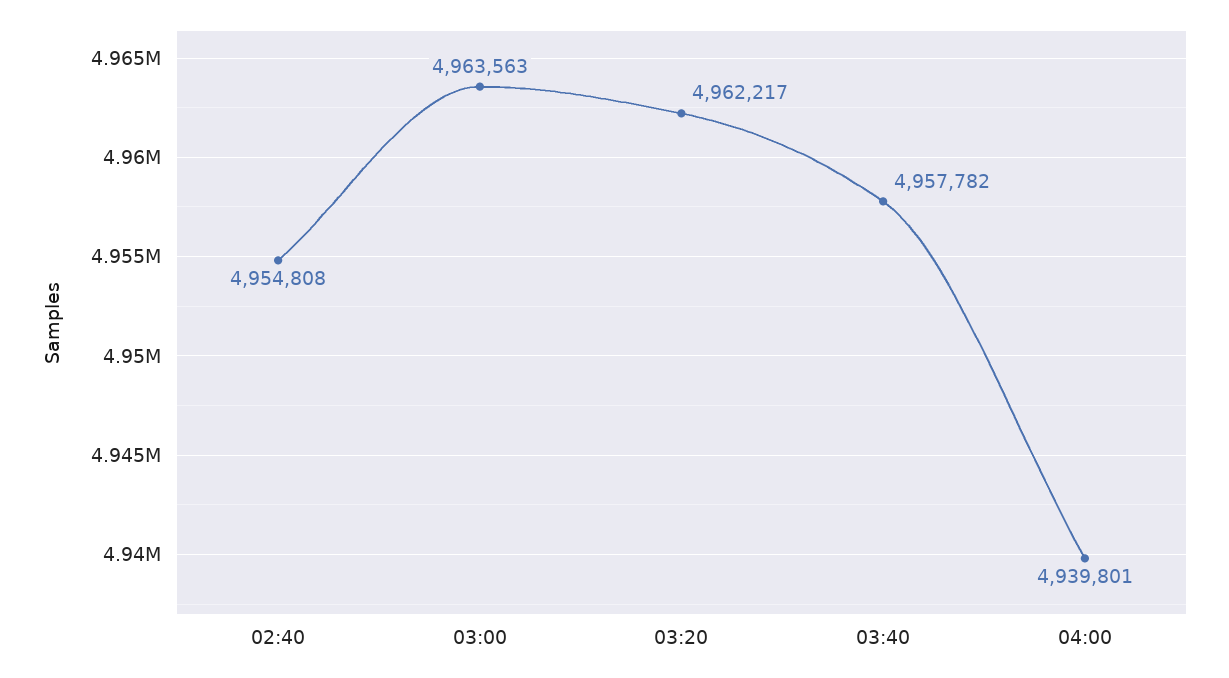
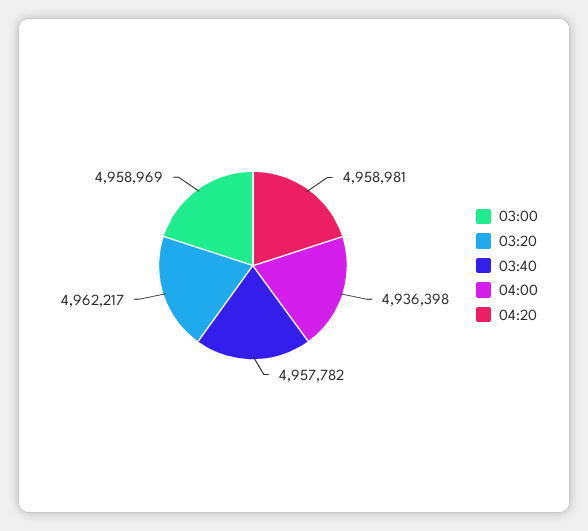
02:40: 4954808 -> none
03:00: 4963563 -> 4958969
04:00: 4939801 -> 4936398
04:20: none -> 4958981

